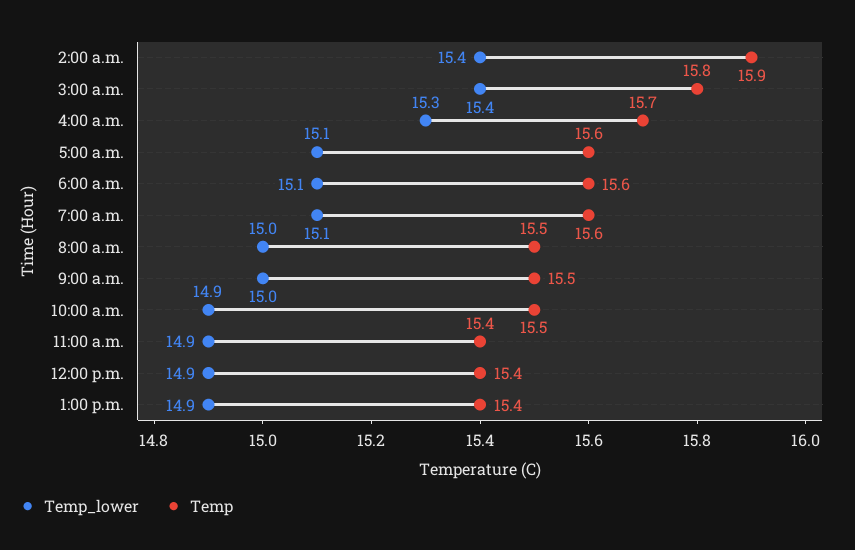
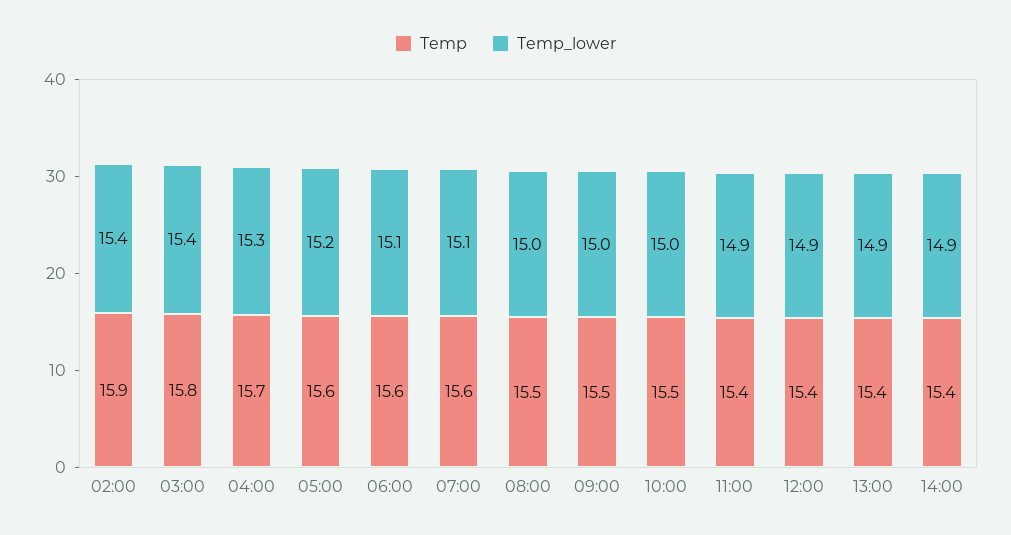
Temp_lower, 5:00 a.m.: 15.1 -> 15.2
Temp_lower, 10:00 a.m.: 14.9 -> 15
Temp, 14:00: none -> 15.4
Temp_lower, 14:00: none -> 14.9

